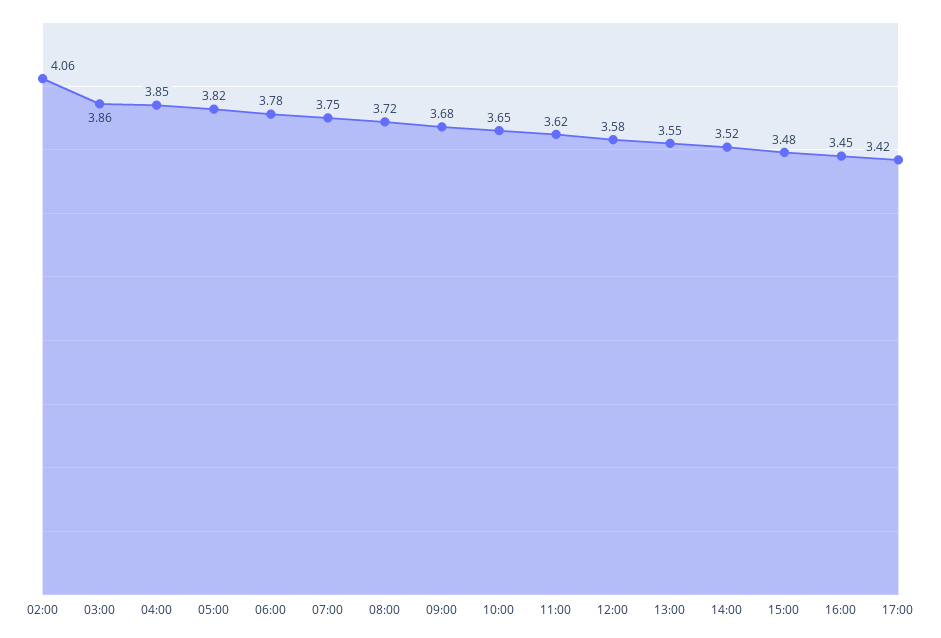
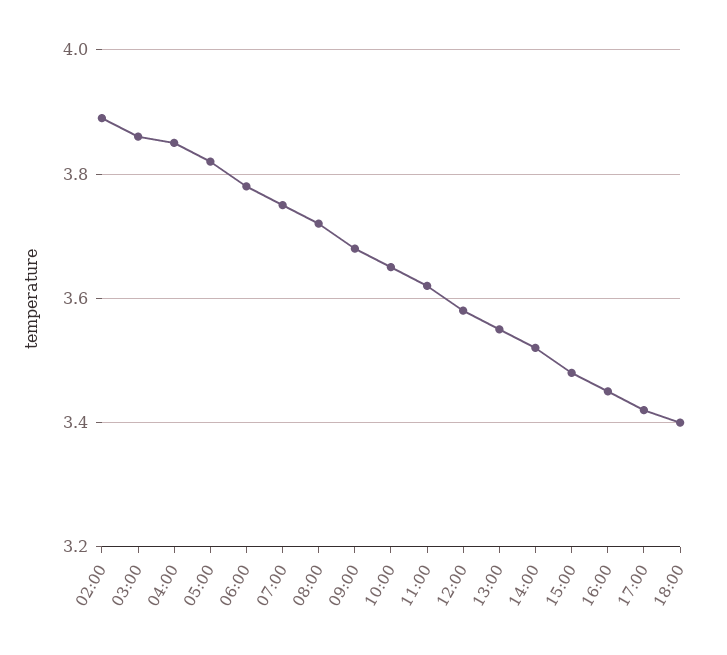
02:00: 4.06 -> 3.9
18:00: none -> 3.4

